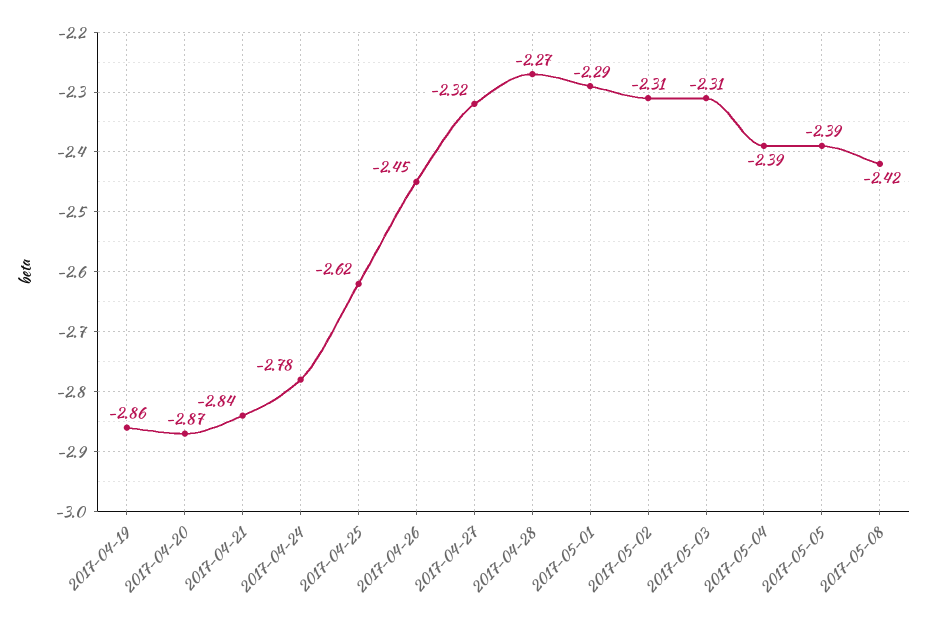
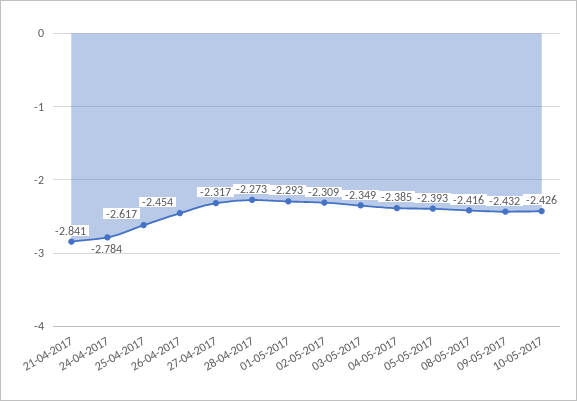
2017-04-19: -2.86 -> none
2017-04-20: -2.87 -> none
2017-05-03: -2.31 -> -2.349
09-05-2017: none -> -2.432
10-05-2017: none -> -2.426

